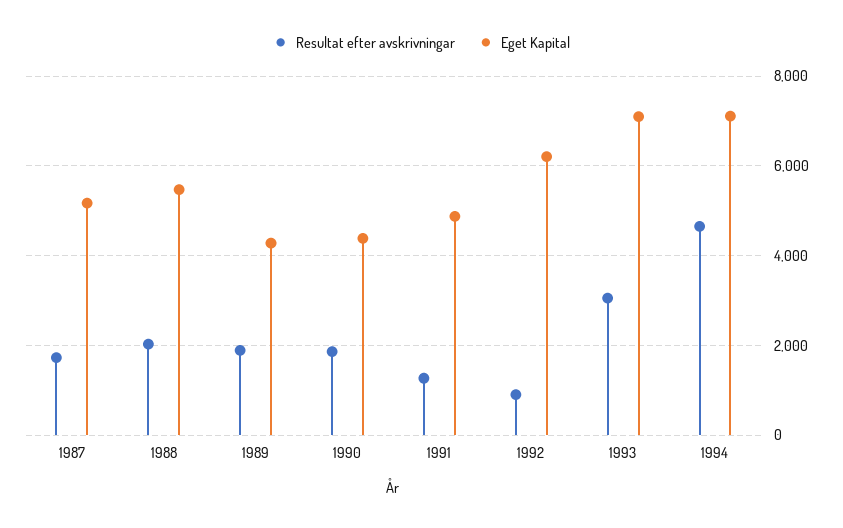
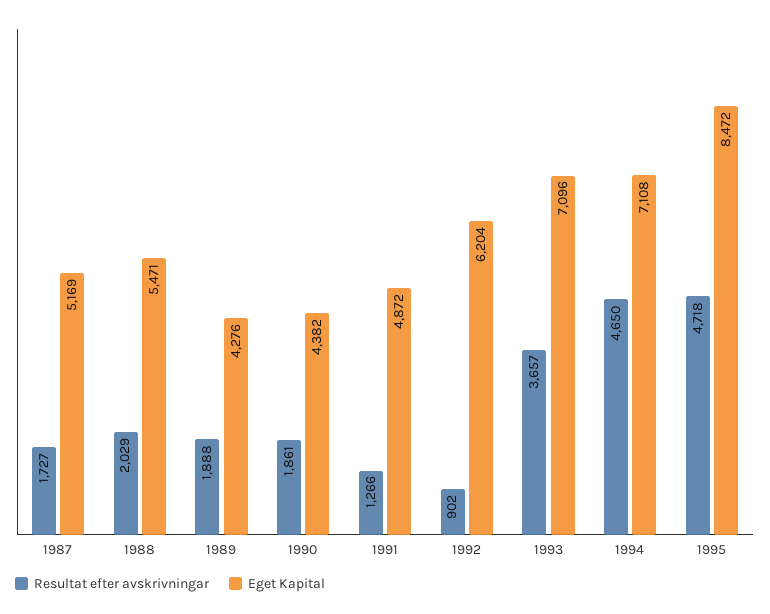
Resultat efter avskrivningar, 1993: 3000 -> 3657
Resultat efter avskrivningar, 1995: none -> 4718
Eget Kapital, 1995: none -> 8472

